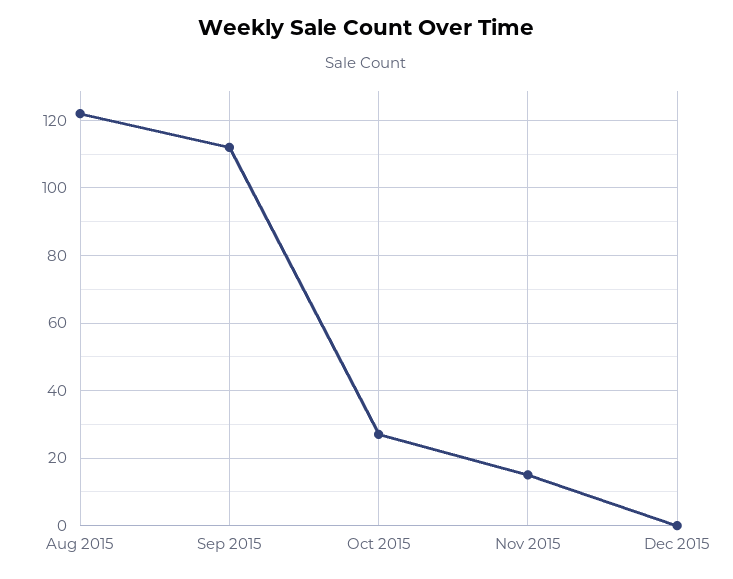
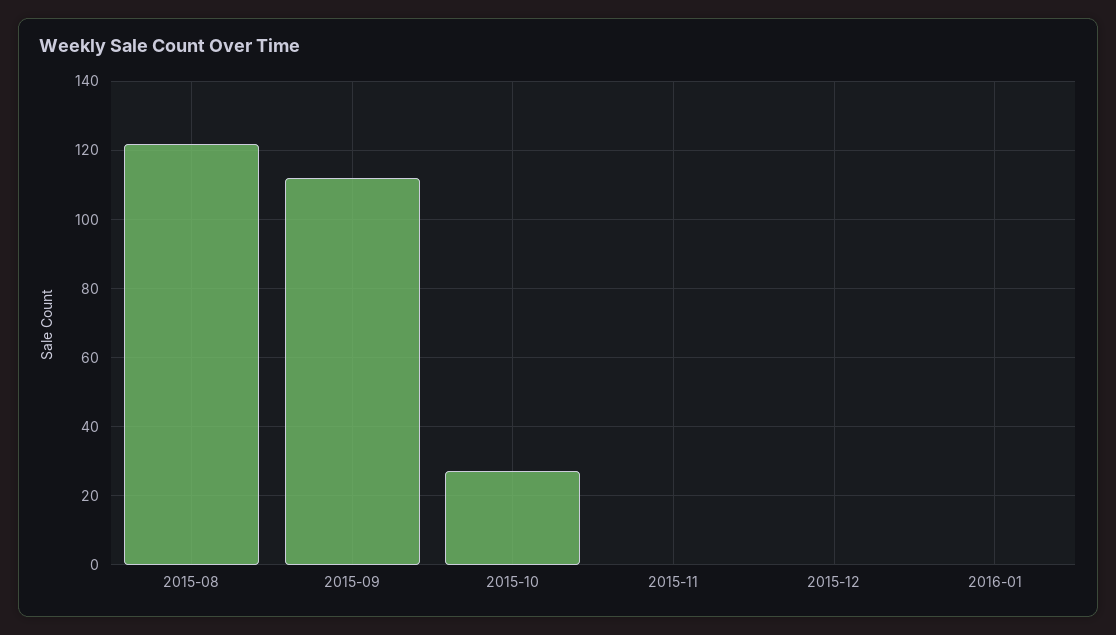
Nov 2015: 15 -> 0
2016-01: none -> 0

